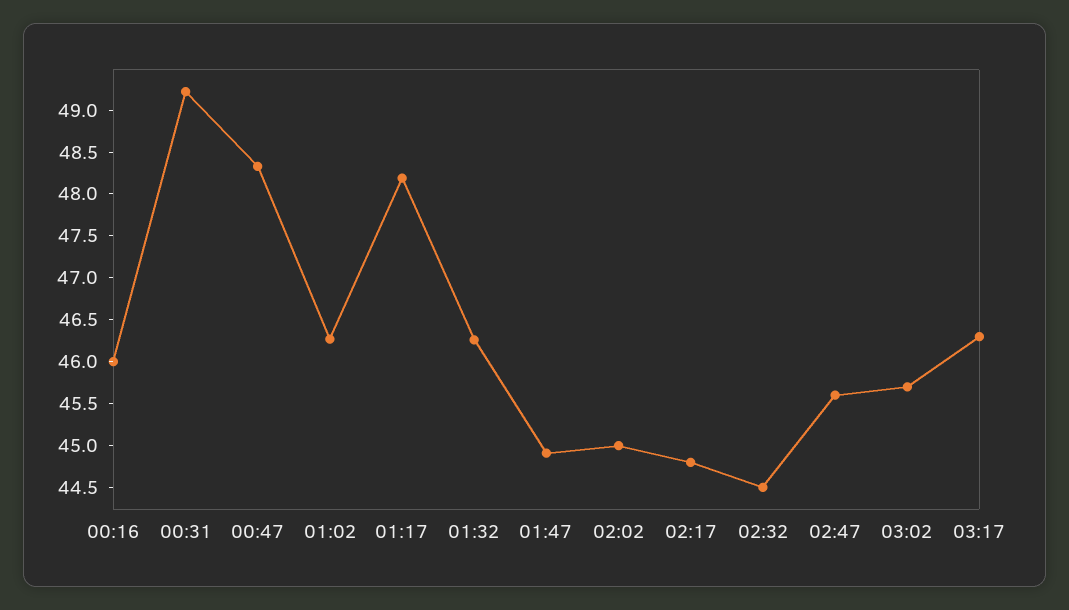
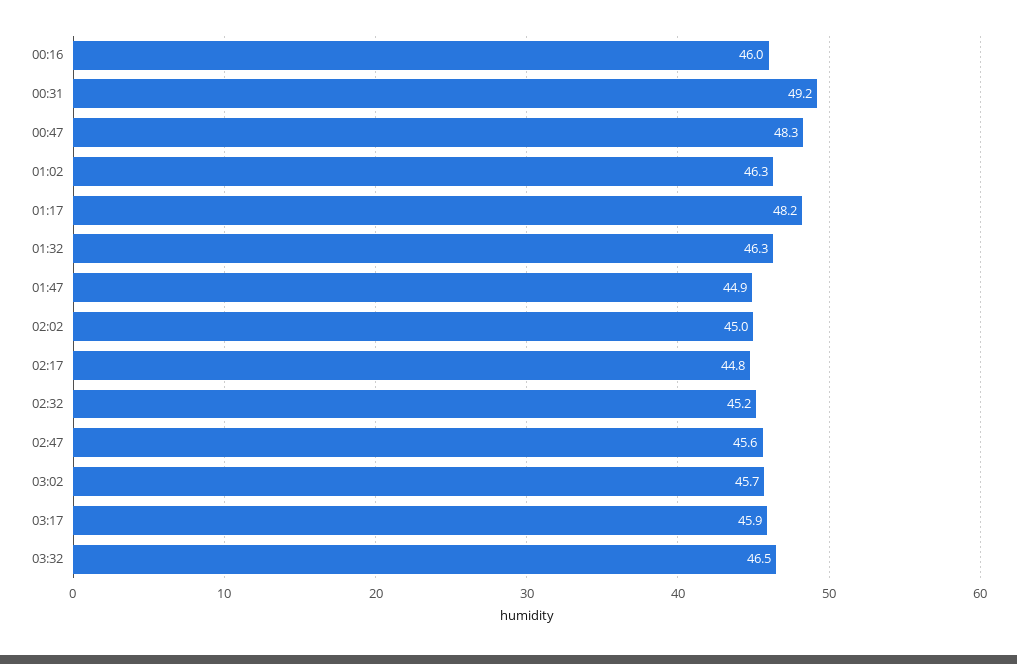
02:32: 44.5 -> 45.2
03:17: 46.3 -> 45.9
03:32: none -> 46.5

